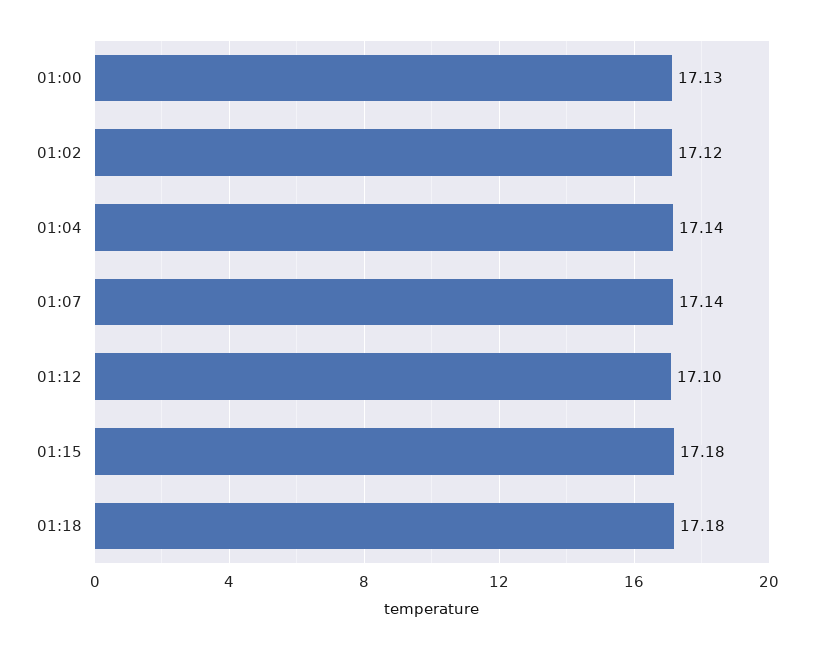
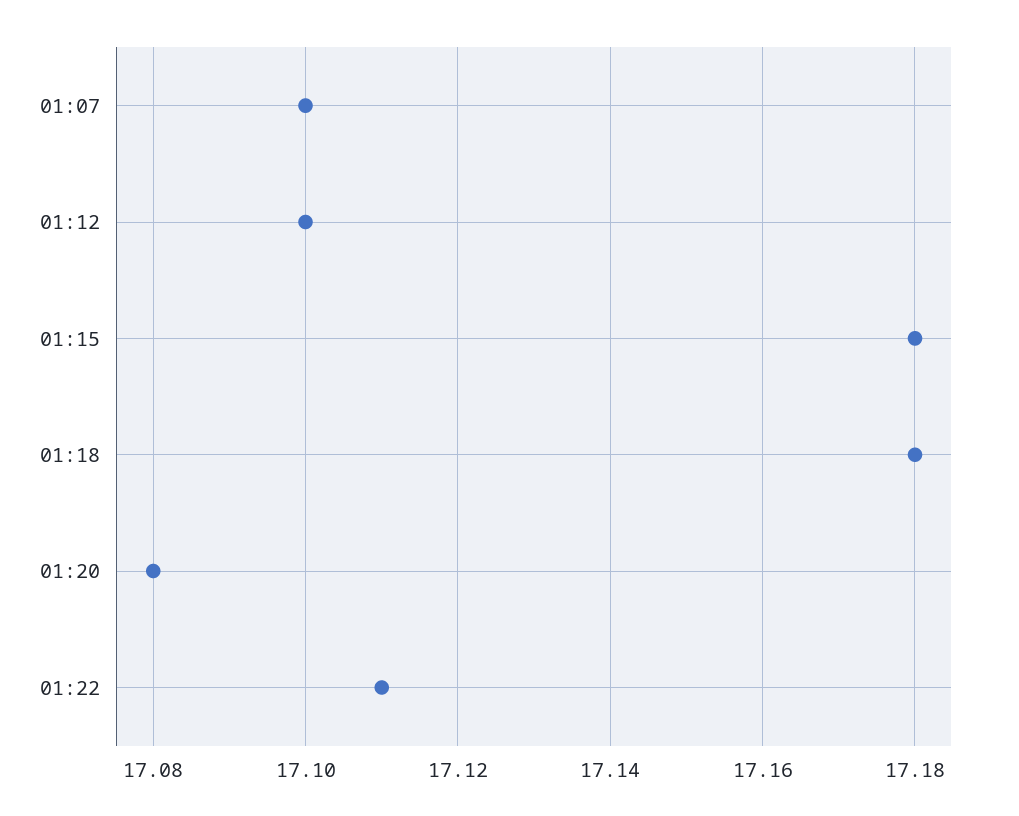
01:00: 17.13 -> none
01:02: 17.12 -> none
01:04: 17.14 -> none
01:07: 17.14 -> 17.1
01:20: none -> 17.08
01:22: none -> 17.11

